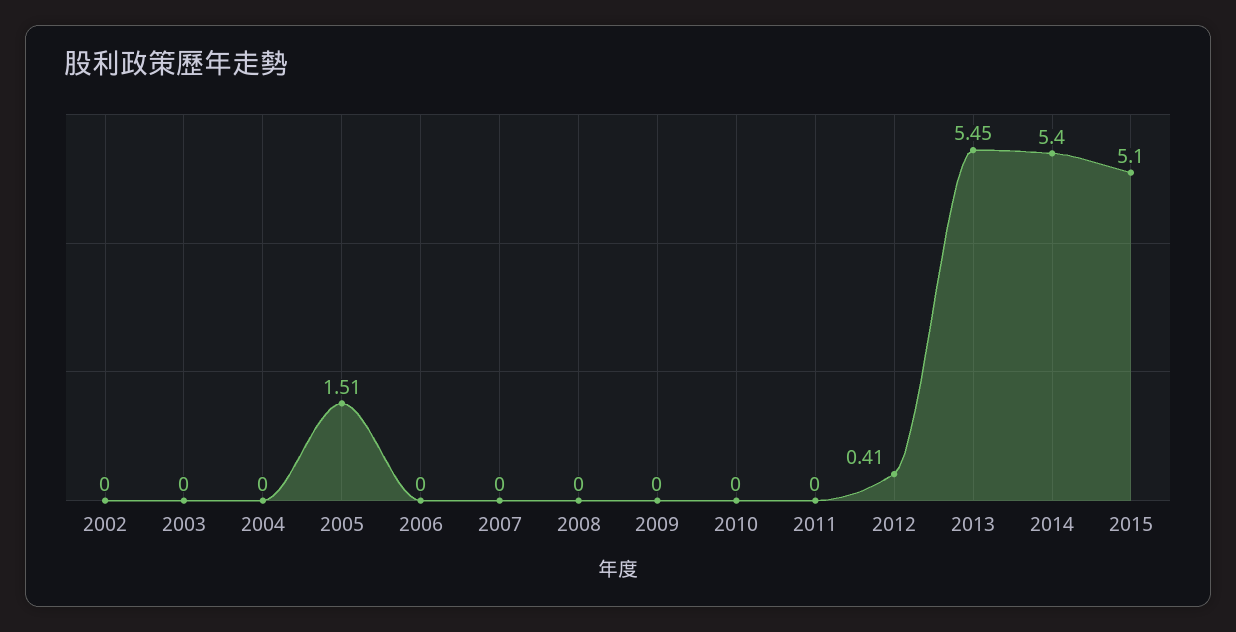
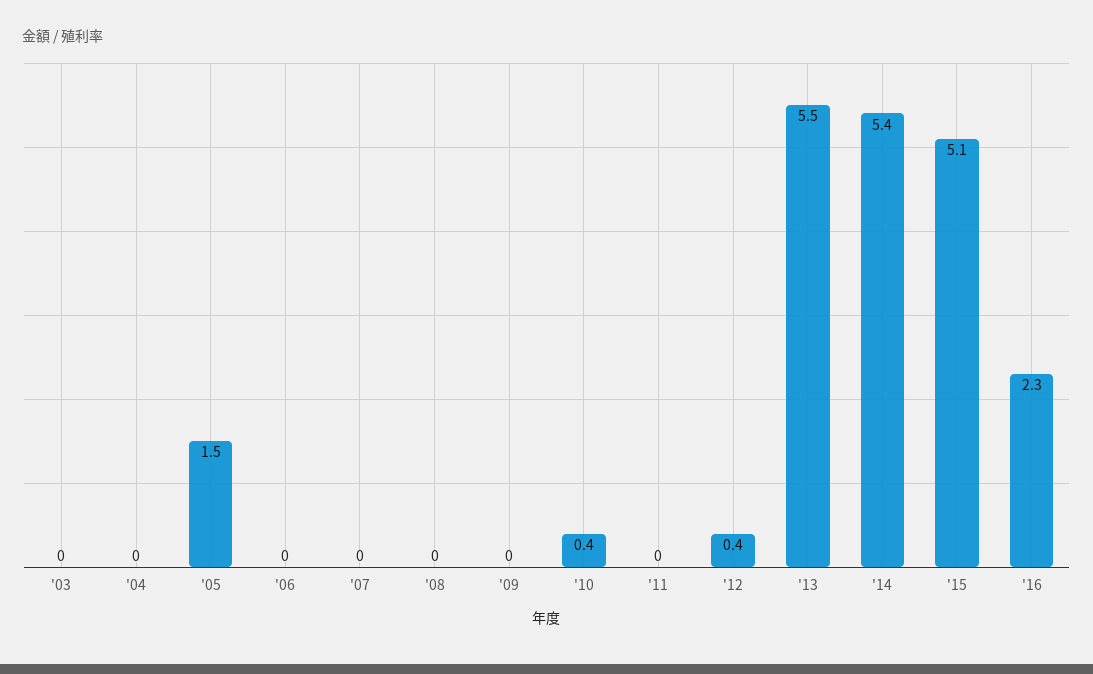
2002: 0 -> none
2010: 0 -> 0.4
'16: none -> 2.3

